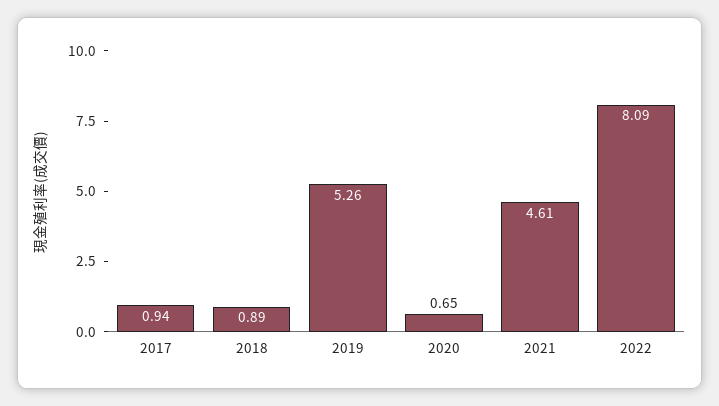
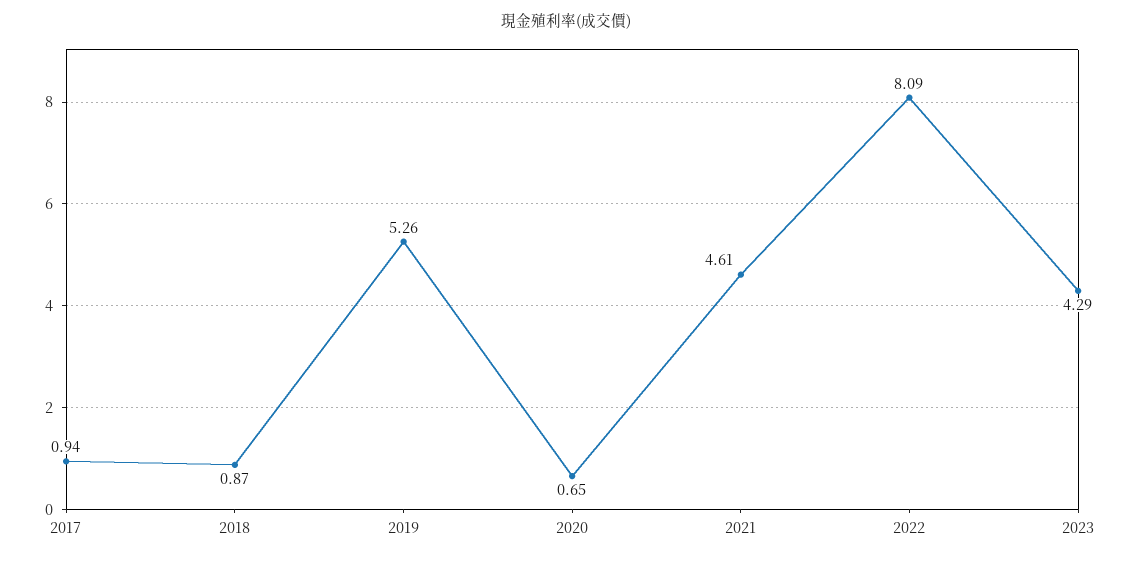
2018: 0.89 -> 0.87
2023: none -> 4.29

